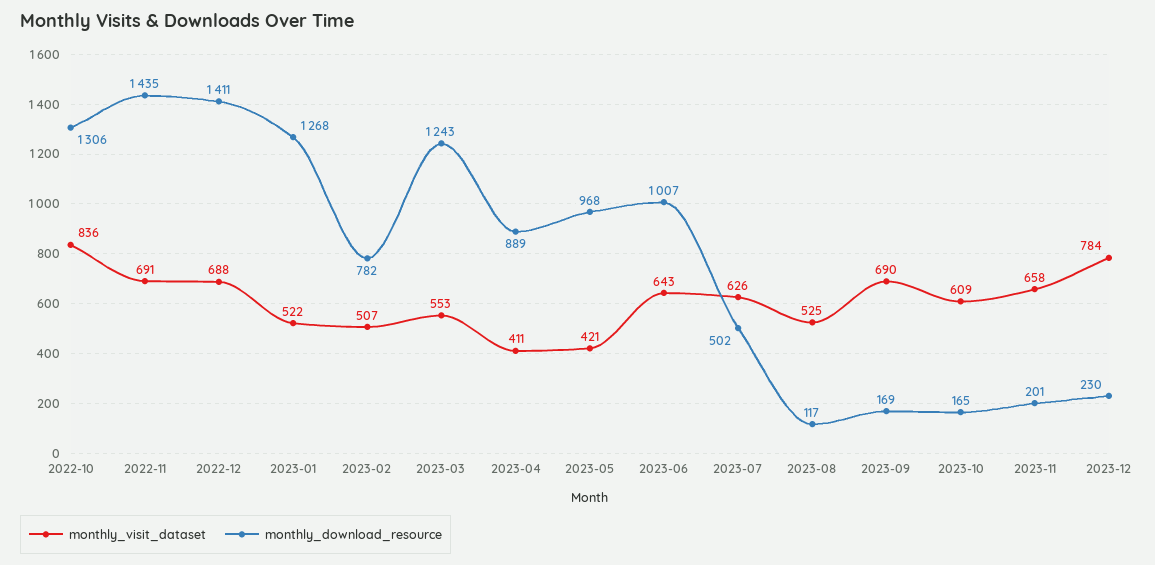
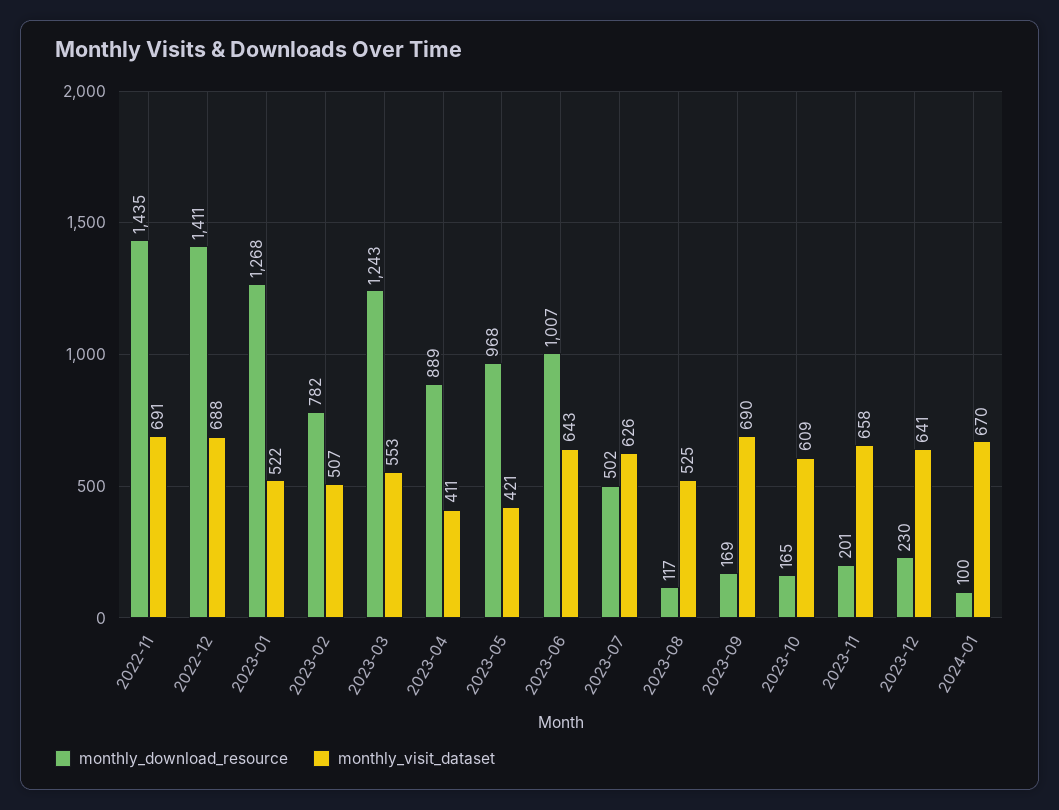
monthly_visit_dataset, 2022-10: 836 -> none
monthly_download_resource, 2022-10: 1306 -> none
monthly_visit_dataset, 2023-12: 784 -> 641
monthly_download_resource, 2024-01: none -> 100
monthly_visit_dataset, 2024-01: none -> 670

